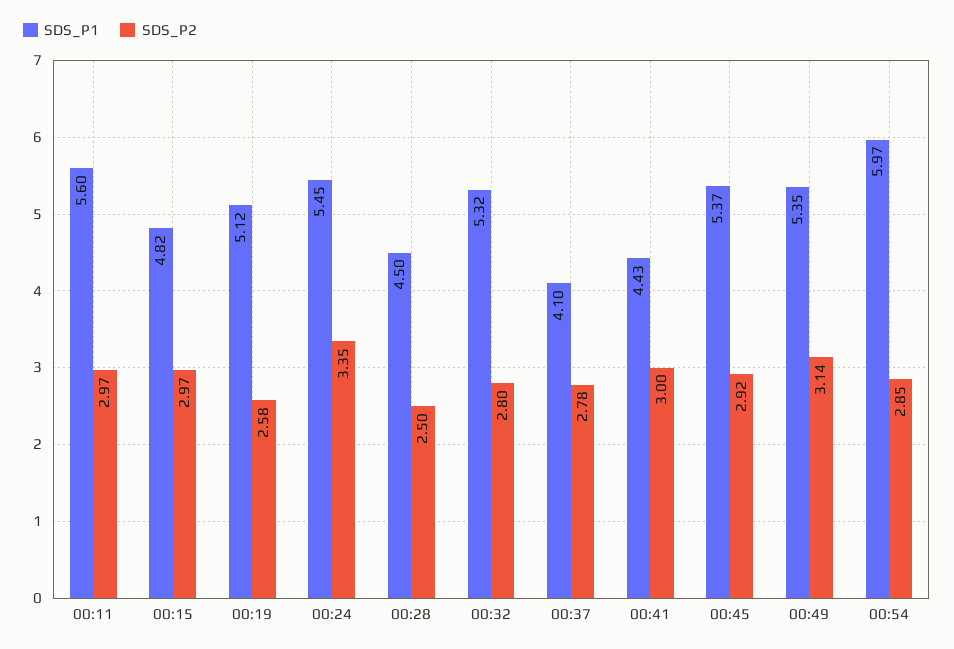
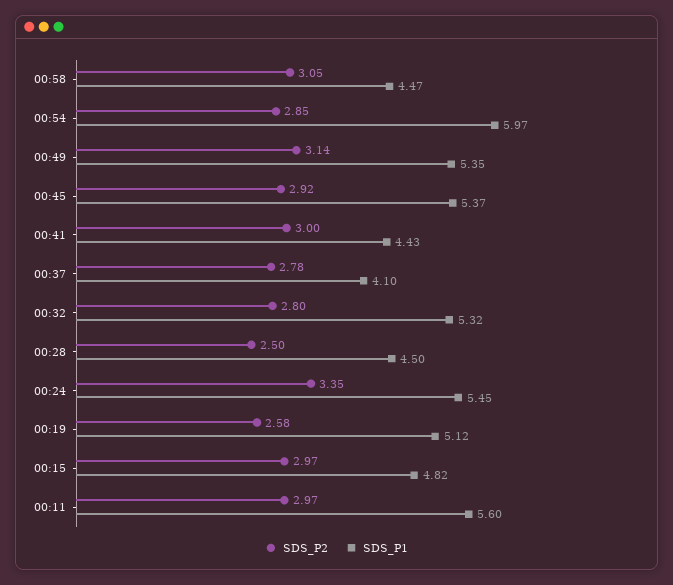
SDS_P2, 00:58: none -> 3.05
SDS_P1, 00:58: none -> 4.47

